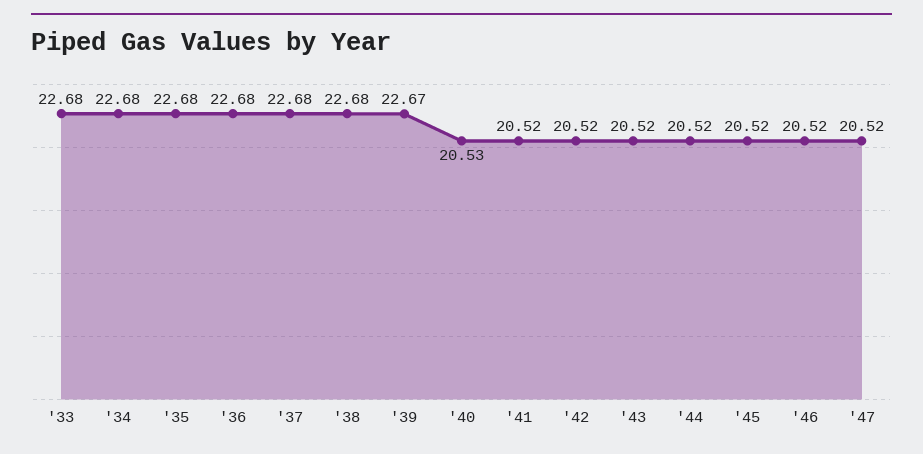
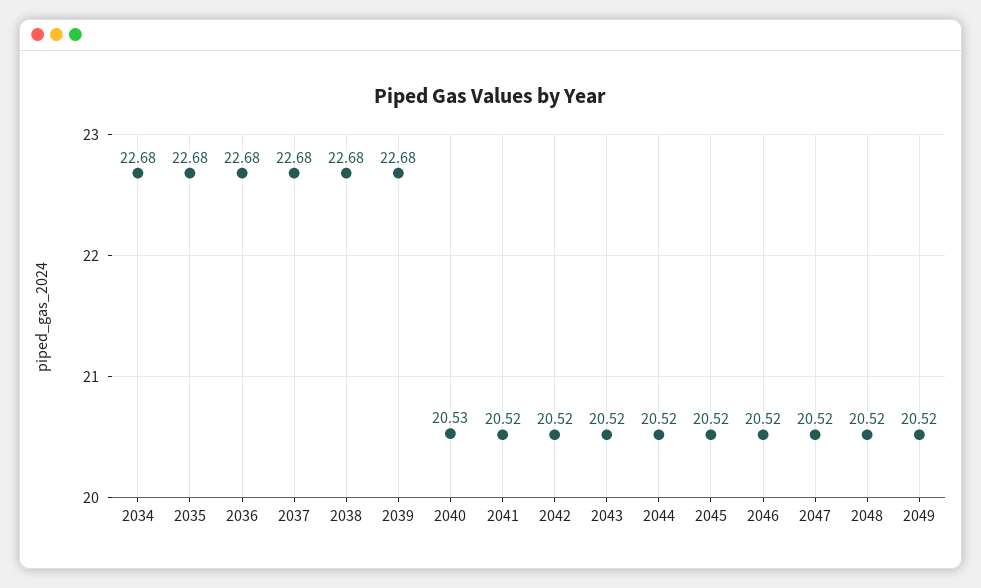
'33: 22.68 -> none
'39: 22.67 -> 22.68
2048: none -> 20.52
2049: none -> 20.52

